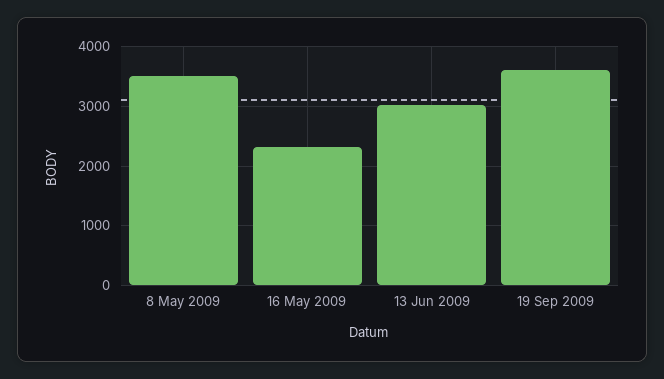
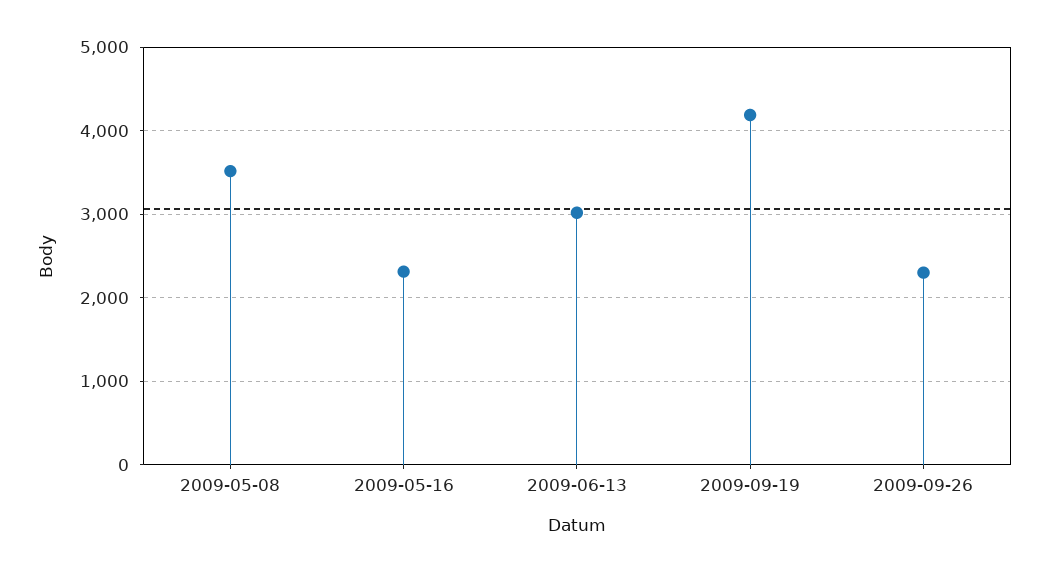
19 Sep 2009: 3600 -> 4200
2009-09-26: none -> 2300

